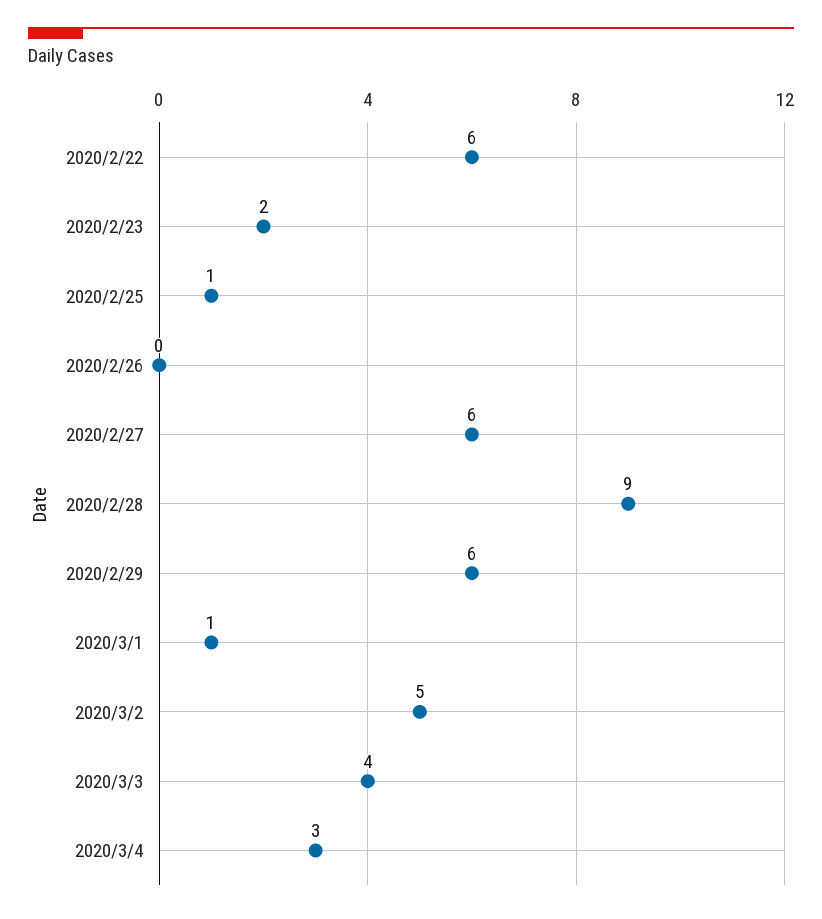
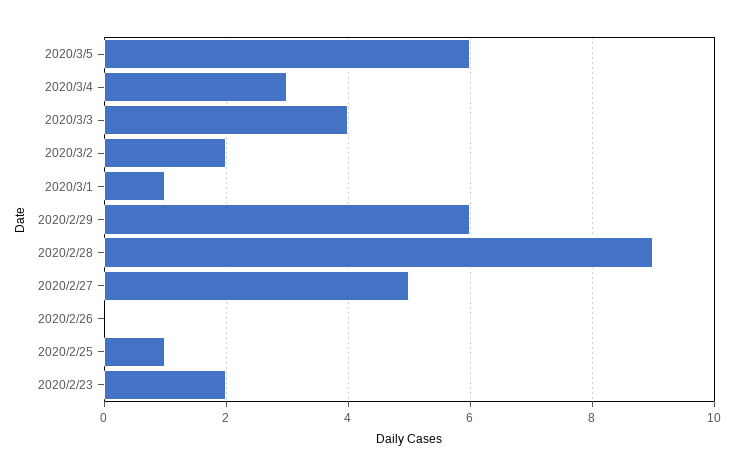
2020/2/22: 6 -> none
2020/2/27: 6 -> 5
2020/3/2: 5 -> 2
2020/3/5: none -> 6

